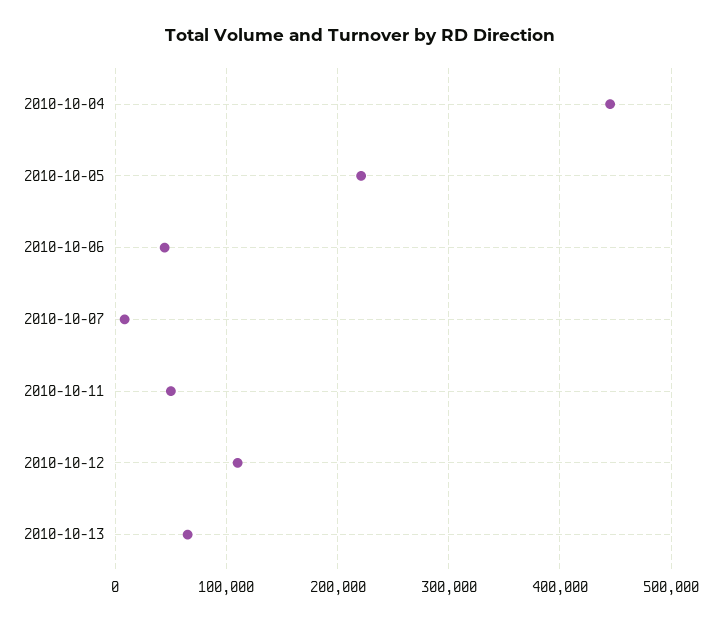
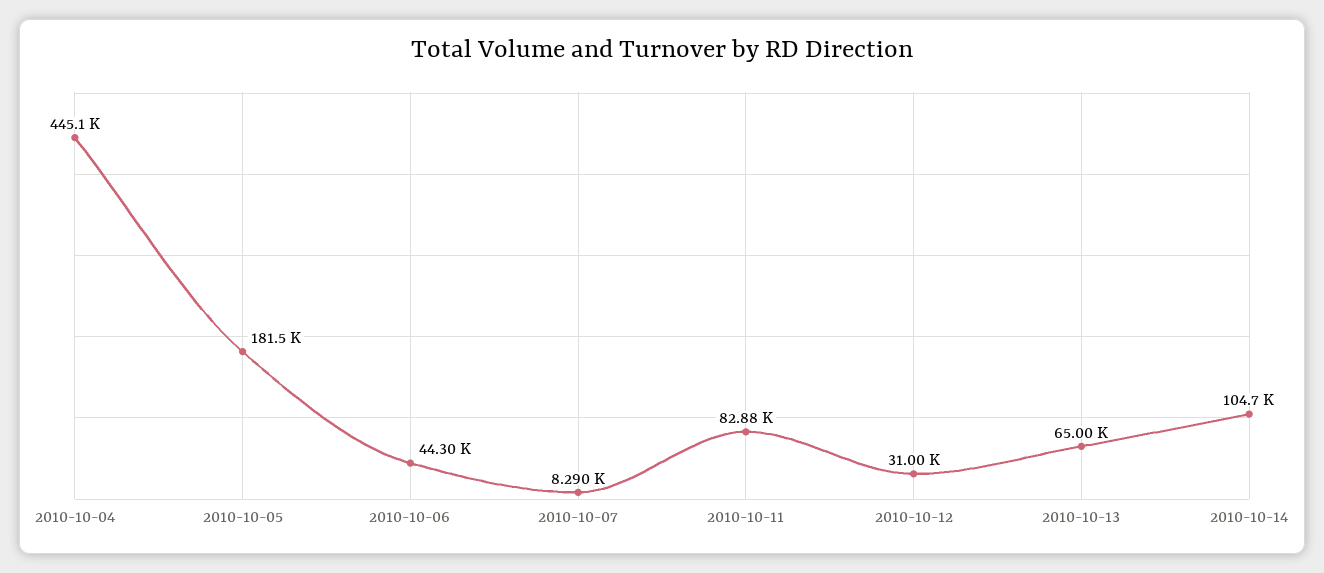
2010-10-05: 220000 -> 181500
2010-10-11: 50000 -> 82880
2010-10-12: 110000 -> 31000
2010-10-14: none -> 104700

